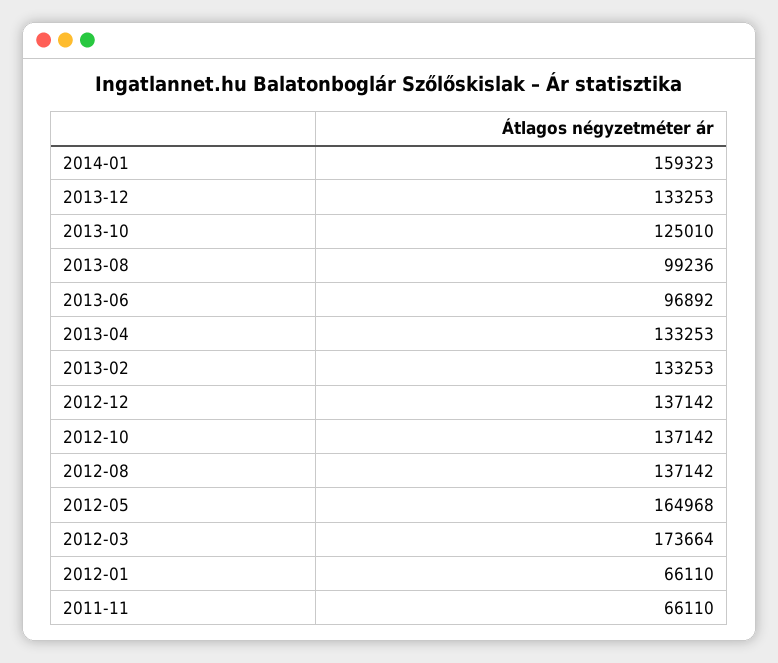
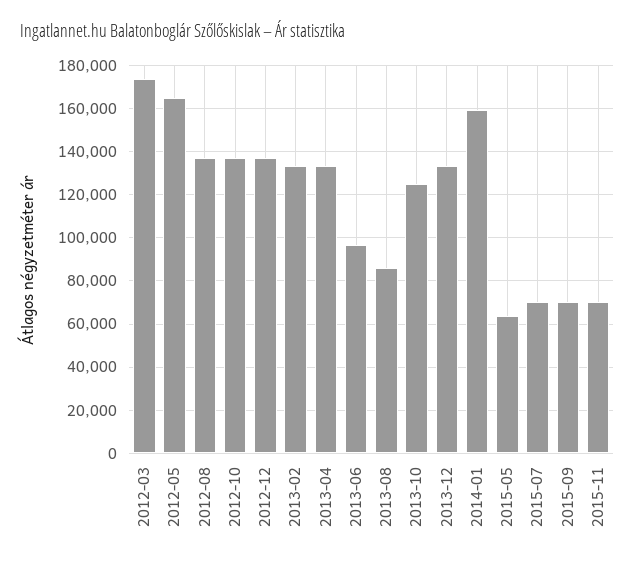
2013-08: 99236 -> 85000
2012-01: 66110 -> none
2011-11: 66110 -> none
2015-05: none -> 65000
2015-07: none -> 70000
2015-09: none -> 70000
2015-11: none -> 70000

